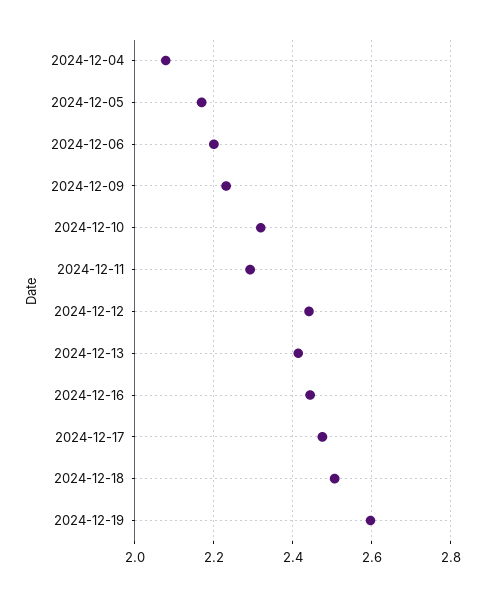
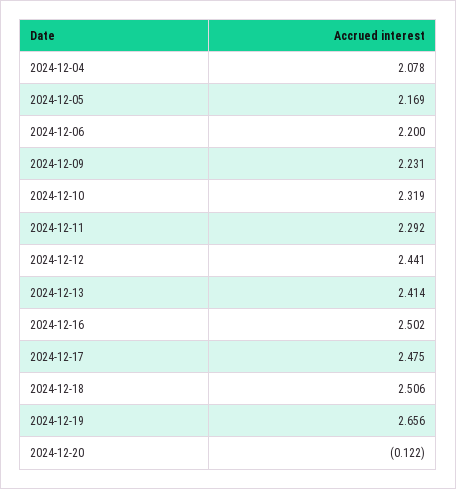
2024-12-16: 2.44 -> 2.502
2024-12-19: 2.6 -> 2.656
2024-12-20: none -> -0.122

